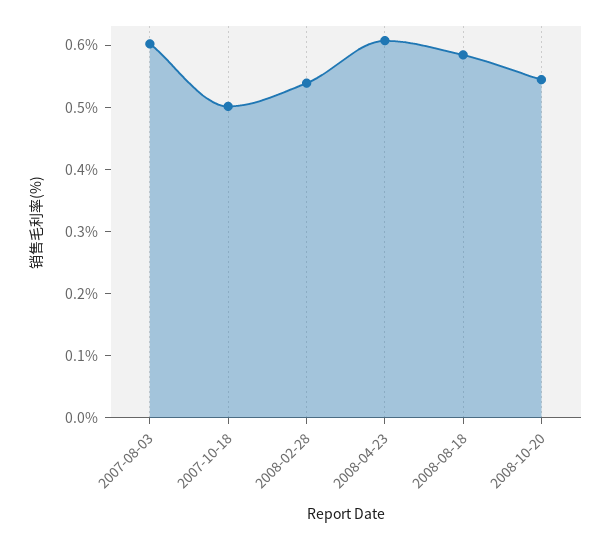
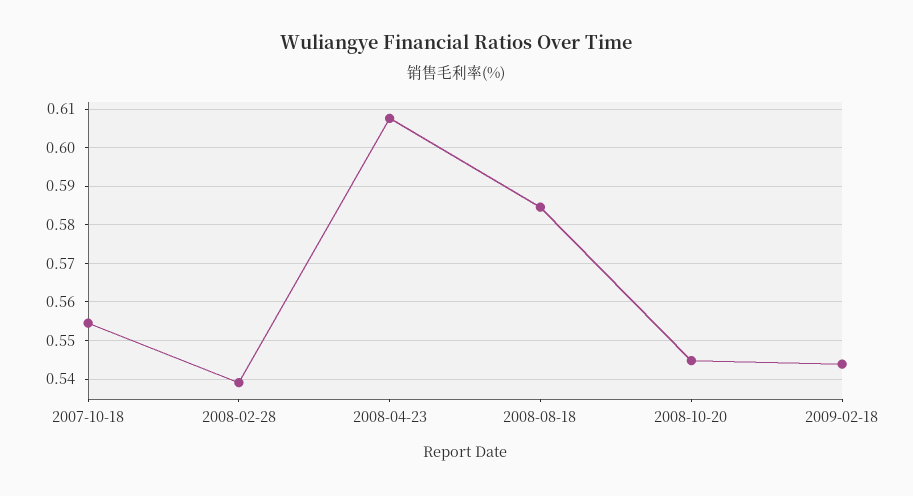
2007-08-03: 0.6 -> none
2007-10-18: 0.5 -> 0.554
2009-02-18: none -> 0.544

